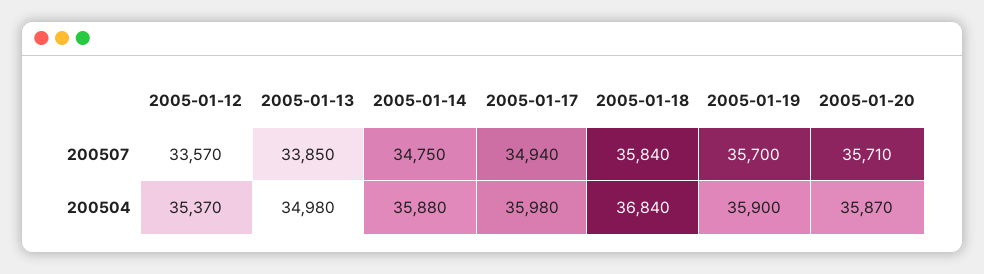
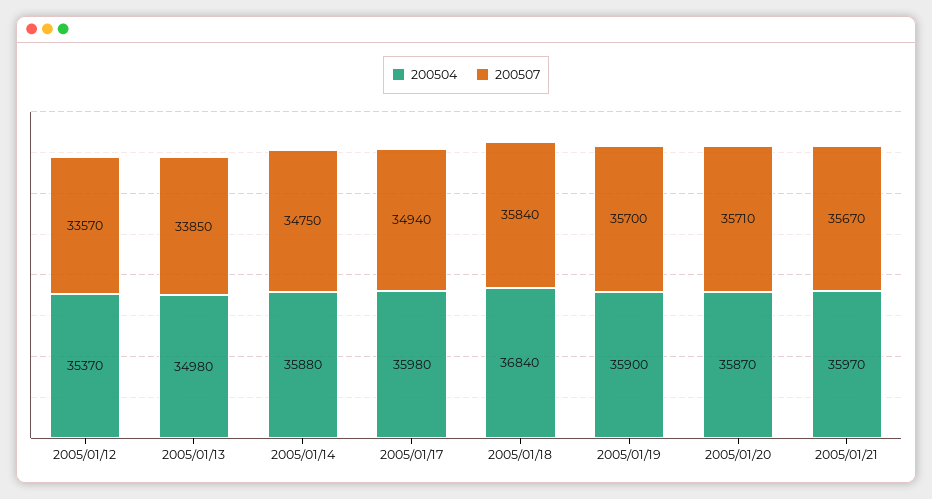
200504, 2005/01/21: none -> 35970
200507, 2005/01/21: none -> 35670

